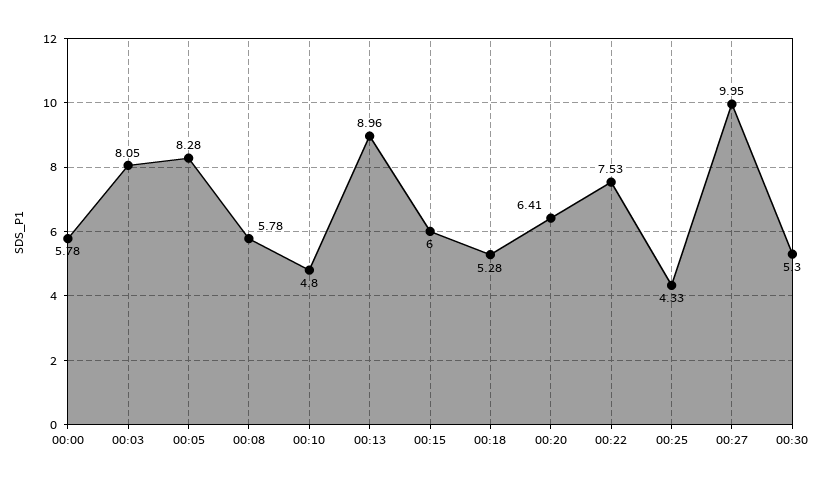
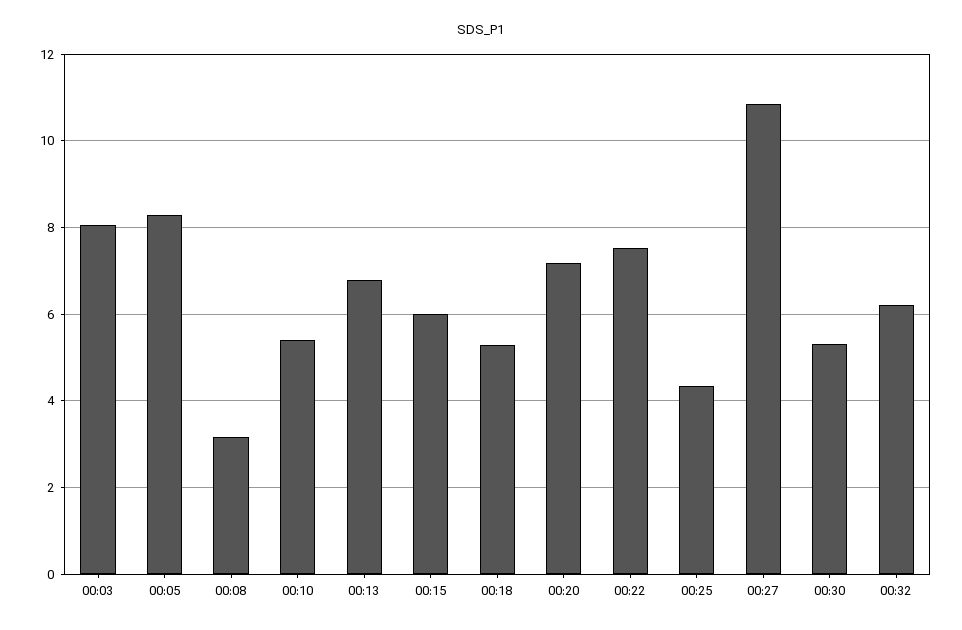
00:00: 5.78 -> none
00:08: 5.78 -> 3.2
00:10: 4.8 -> 5.4
00:13: 8.96 -> 6.8
00:20: 6.41 -> 7.2
00:27: 9.95 -> 10.8
00:32: none -> 6.2

